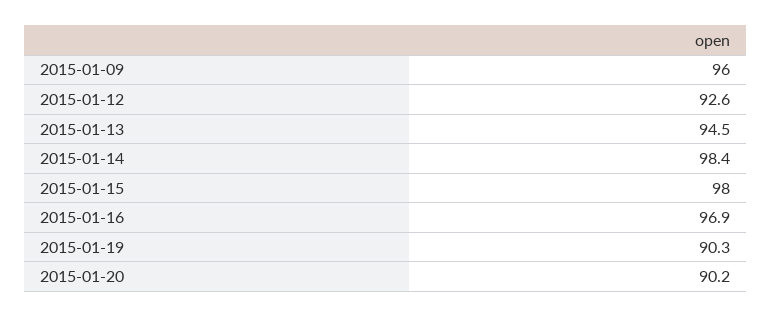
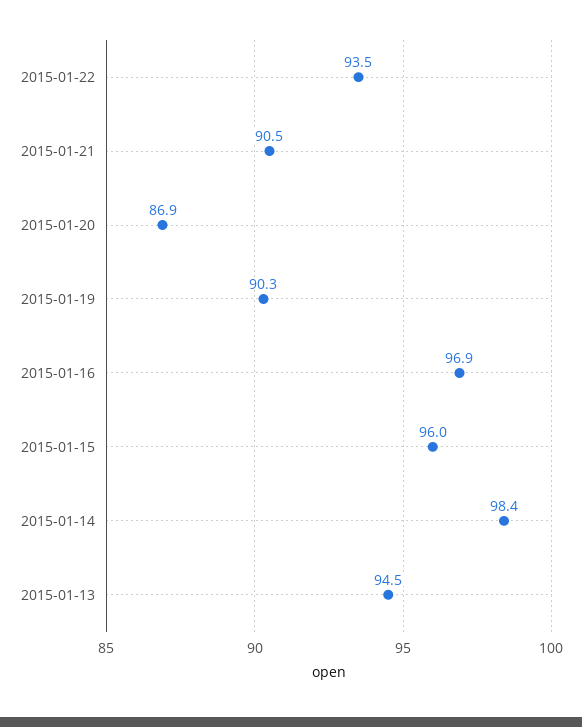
2015-01-09: 96 -> none
2015-01-12: 92.6 -> none
2015-01-15: 98 -> 96
2015-01-20: 90.2 -> 86.9
2015-01-22: none -> 93.5
2015-01-21: none -> 90.5

